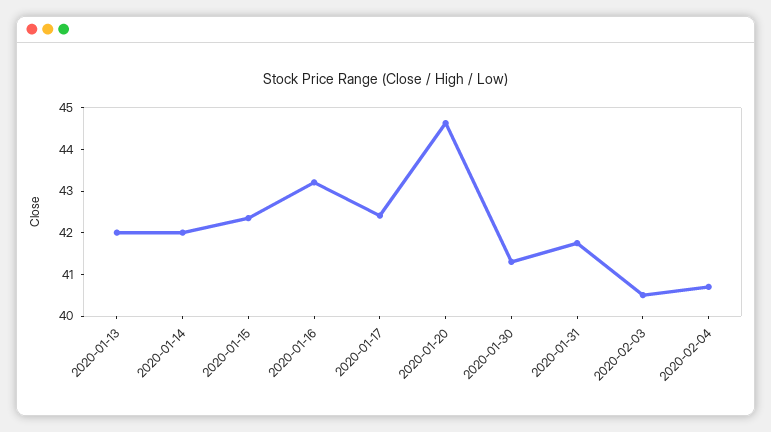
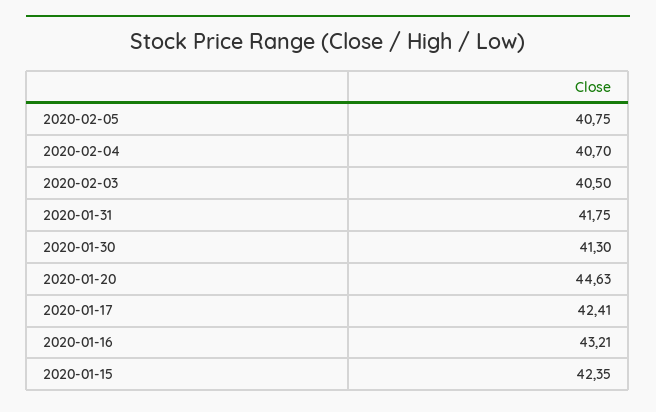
2020-01-13: 42 -> none
2020-01-14: 42 -> none
2020-02-05: none -> 40.75

